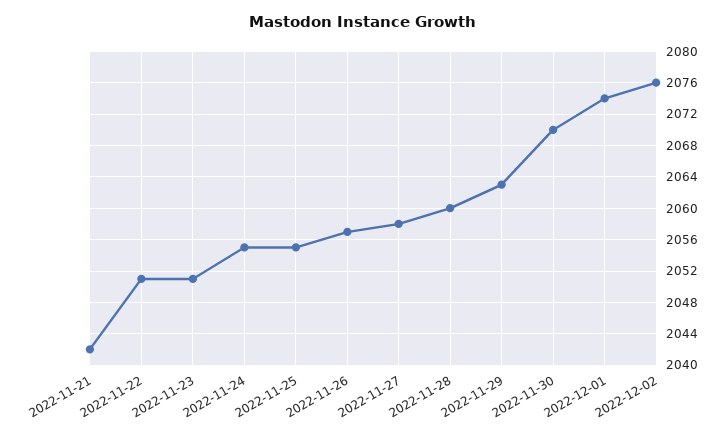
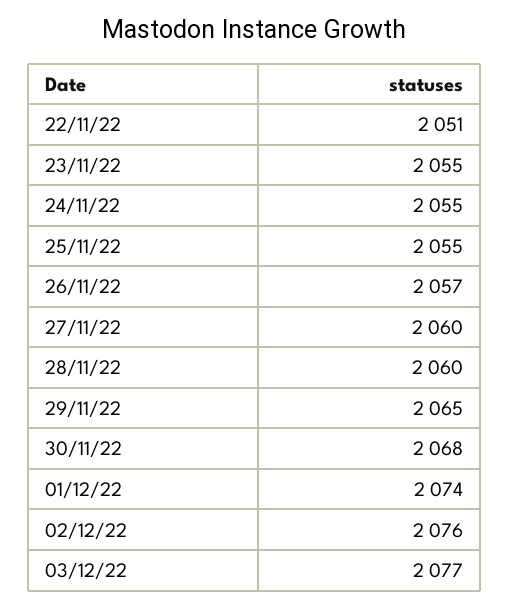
2022-11-21: 2042 -> none
2022-11-23: 2051 -> 2055
2022-11-27: 2058 -> 2060
2022-11-29: 2063 -> 2065
2022-11-30: 2070 -> 2068
03/12/22: none -> 2077

